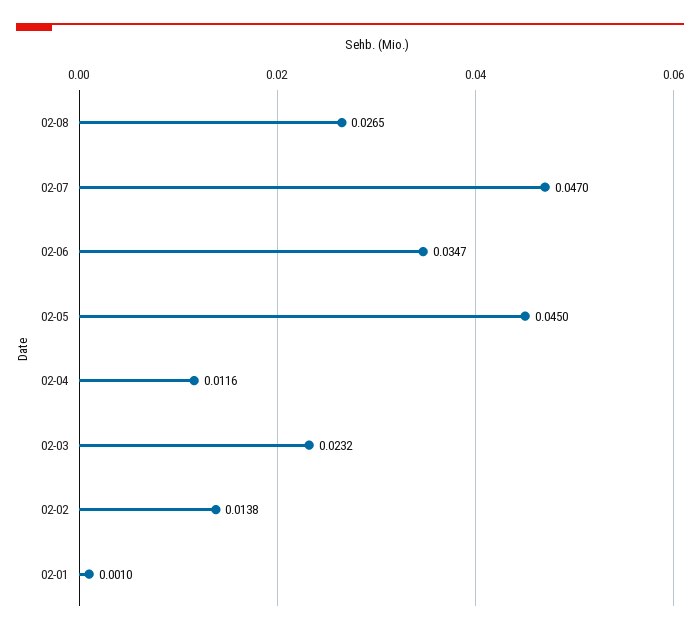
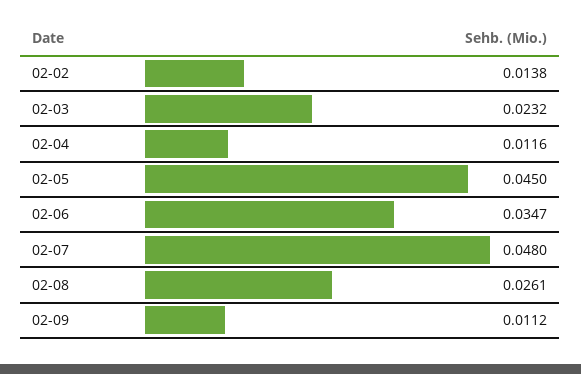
02-08: 0.0265 -> 0.0261
02-07: 0.047 -> 0.048
02-01: 0.001 -> none
02-09: none -> 0.0112

